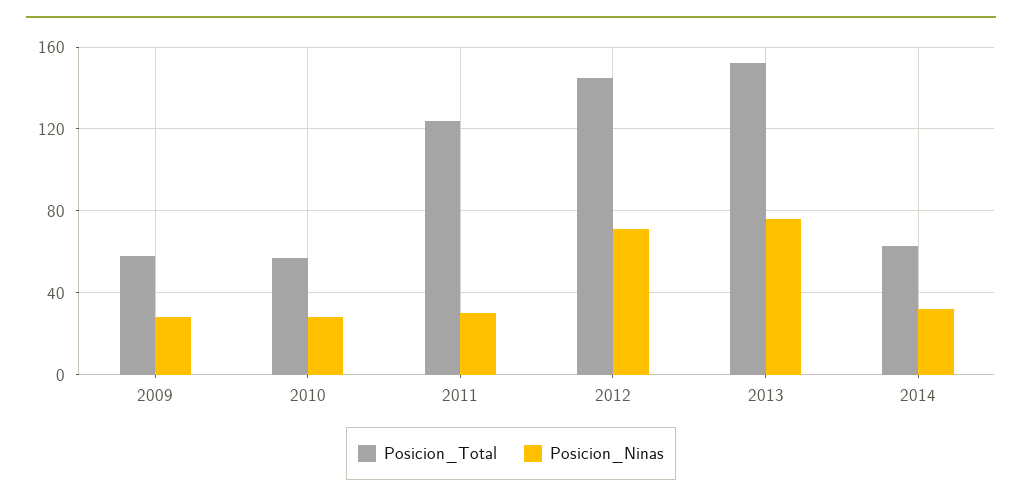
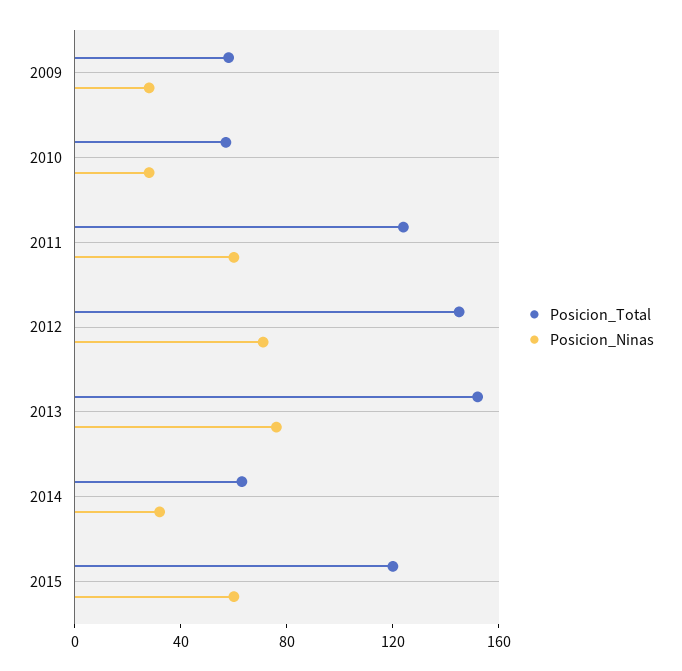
Posicion_Ninas, 2011: 30 -> 60
Posicion_Total, 2015: none -> 120
Posicion_Ninas, 2015: none -> 60

